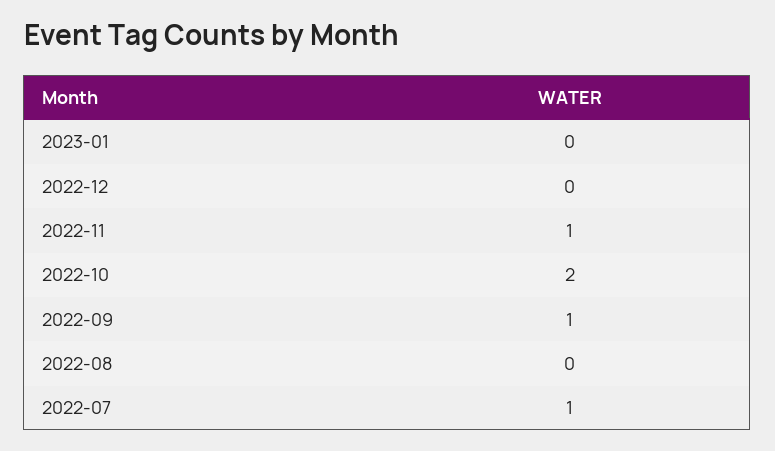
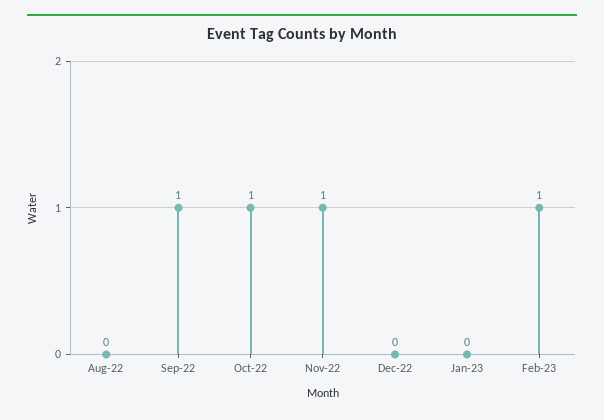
2022-10: 2 -> 1
2022-07: 1 -> none
Feb-23: none -> 1

